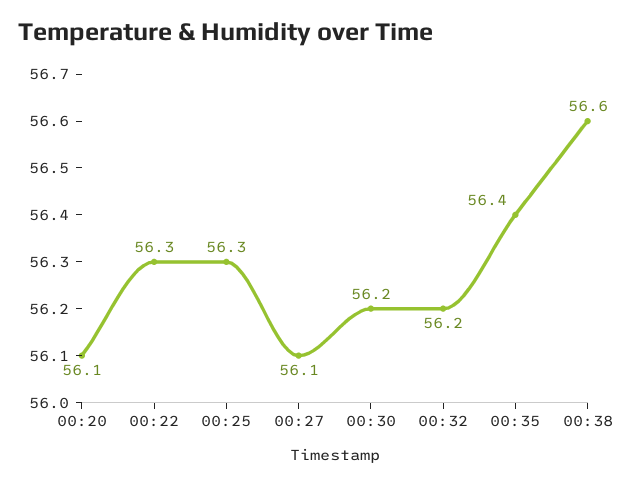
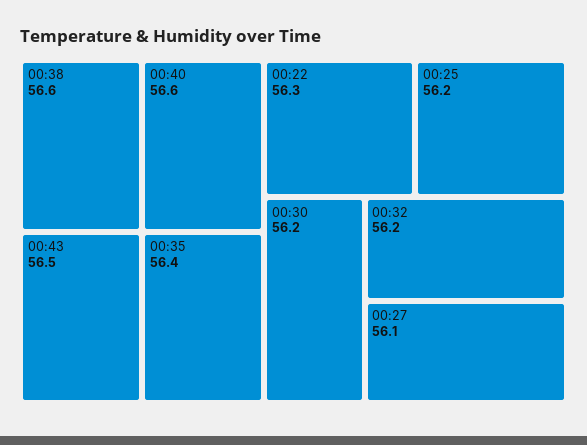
00:20: 56.1 -> none
00:25: 56.3 -> 56.2
00:40: none -> 56.6
00:43: none -> 56.5

